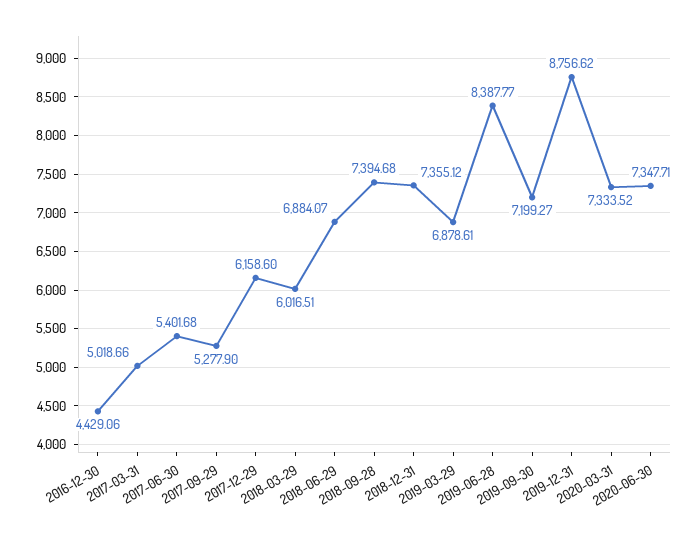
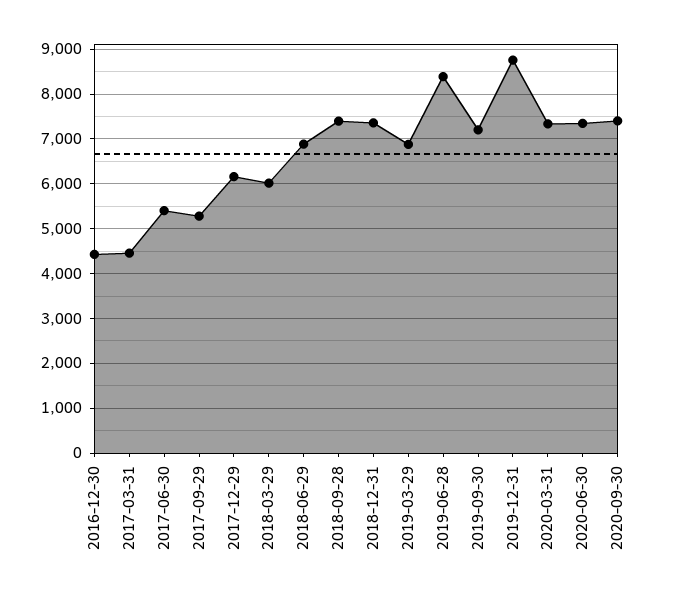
2017-03-31: 5018.66 -> 4400
2020-09-30: none -> 7400

